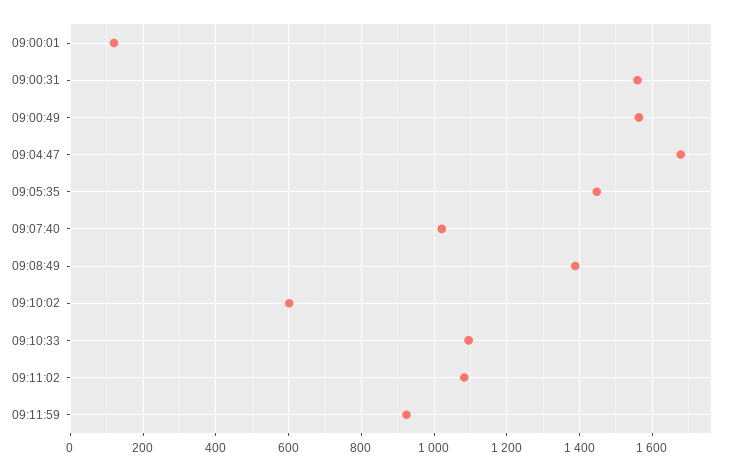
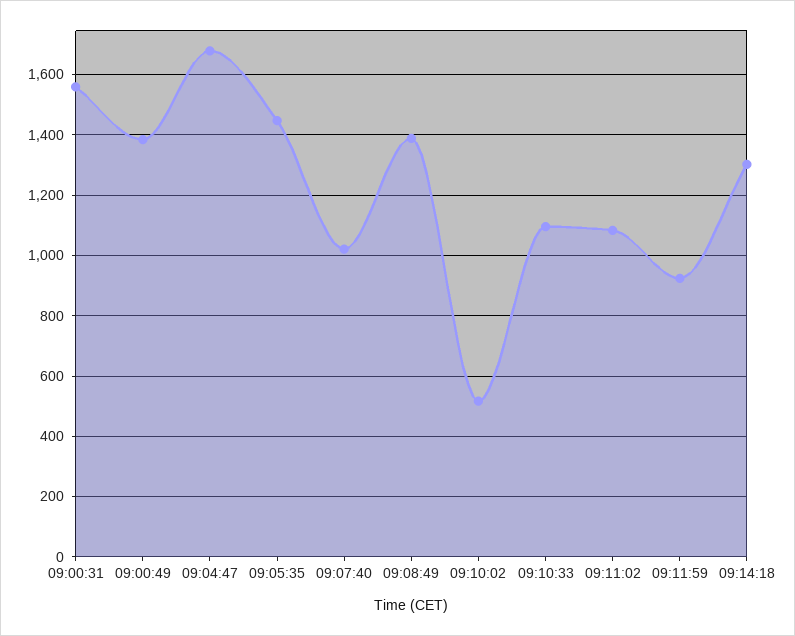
09:00:01: 120 -> none
09:00:49: 1560 -> 1380
09:10:02: 600 -> 520
09:14:18: none -> 1300

